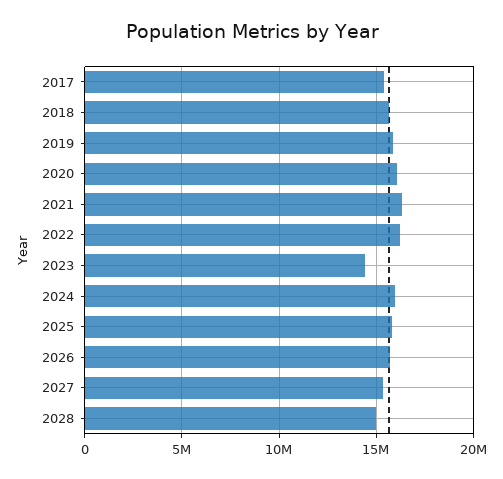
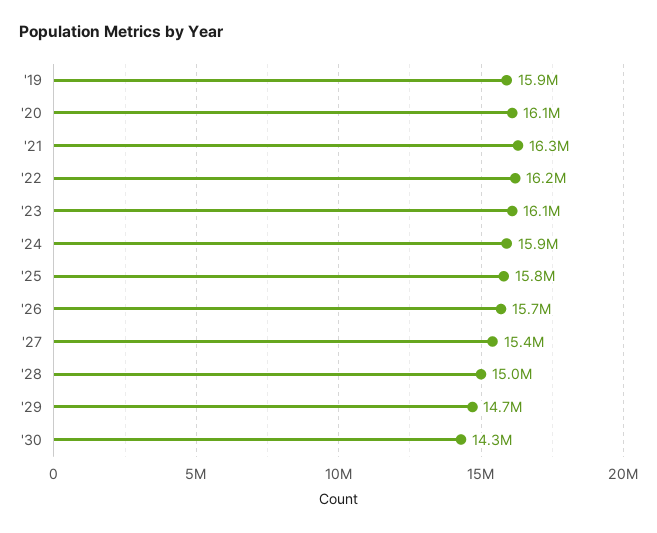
2017: 15500000 -> none
2018: 15500000 -> none
2023: 14500000 -> 16100000
'29: none -> 14700000
'30: none -> 14300000

